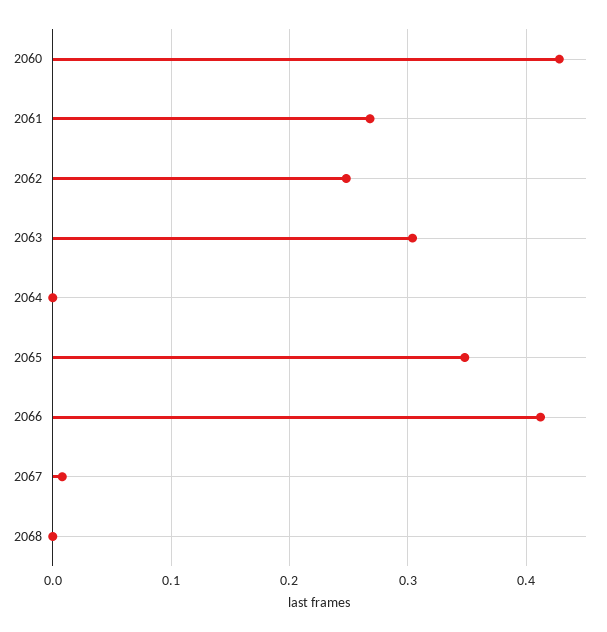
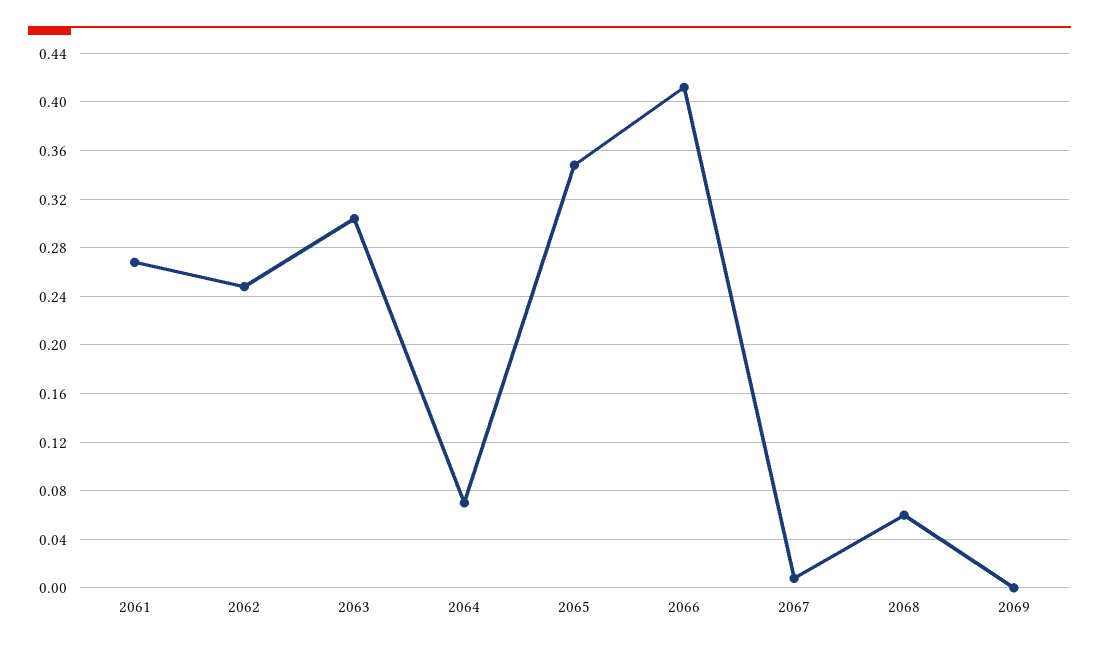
2060: 0.43 -> none
2064: 0 -> 0.07
2068: 0 -> 0.06
2069: none -> 0

